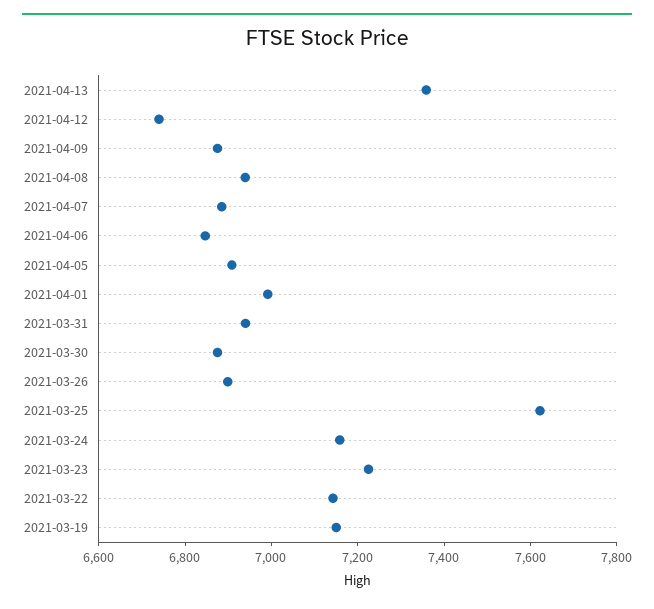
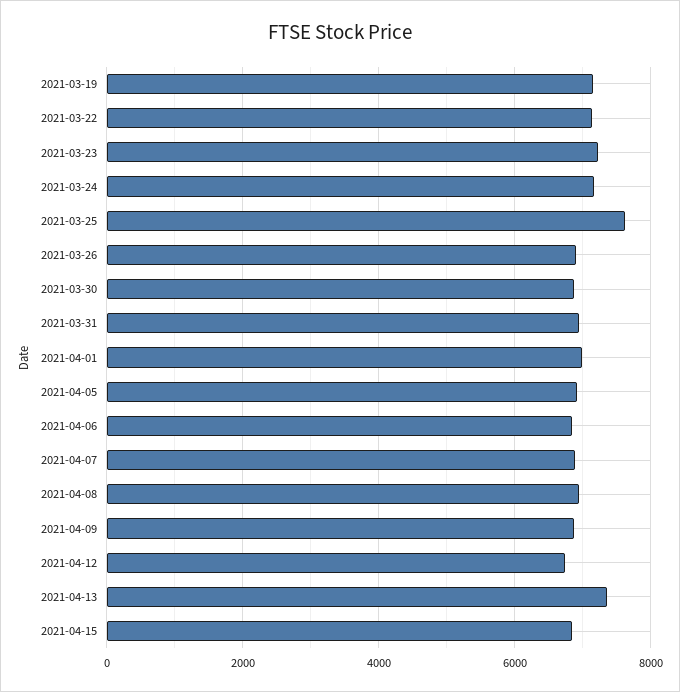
2021-04-15: none -> 6800

